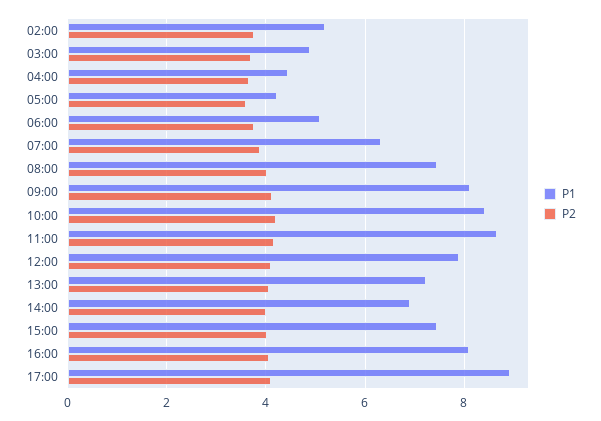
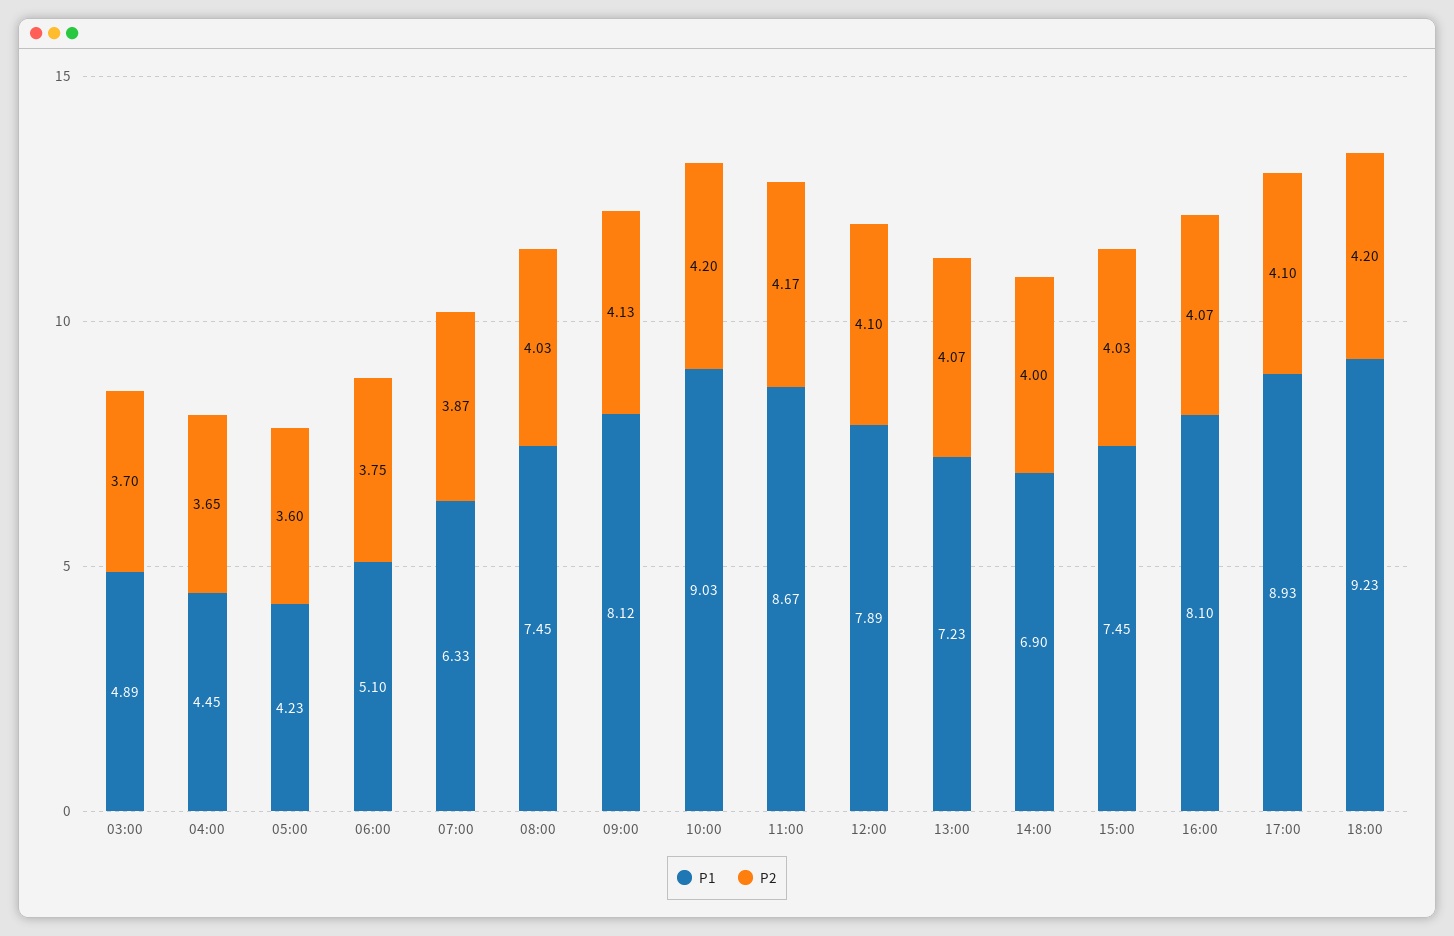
P1, 02:00: 5.2 -> none
P2, 02:00: 3.8 -> none
P1, 10:00: 8.4 -> 9.03
P1, 18:00: none -> 9.23
P2, 18:00: none -> 4.2

